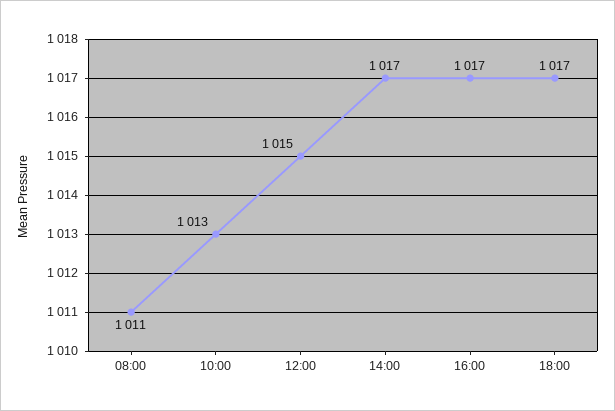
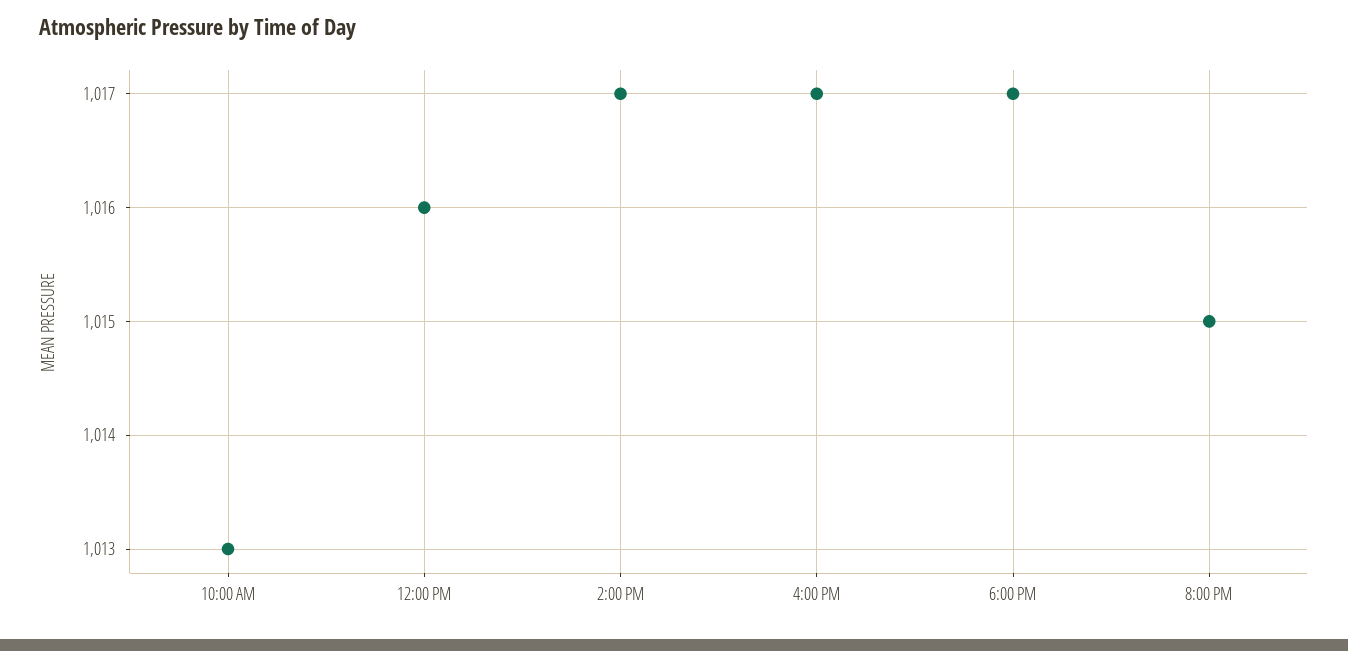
08:00: 1011 -> none
12:00: 1015 -> 1016
8:00 PM: none -> 1015

